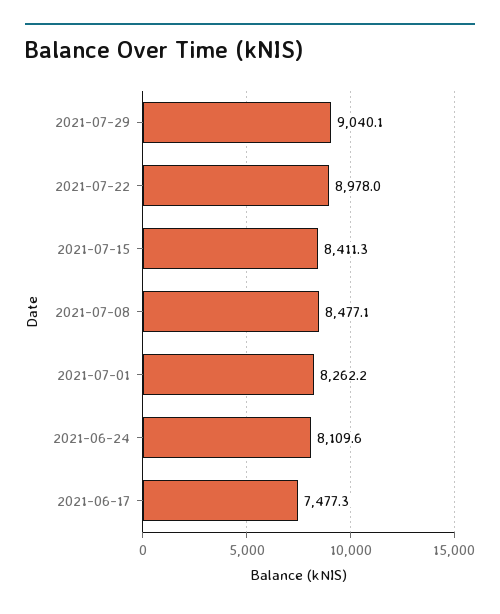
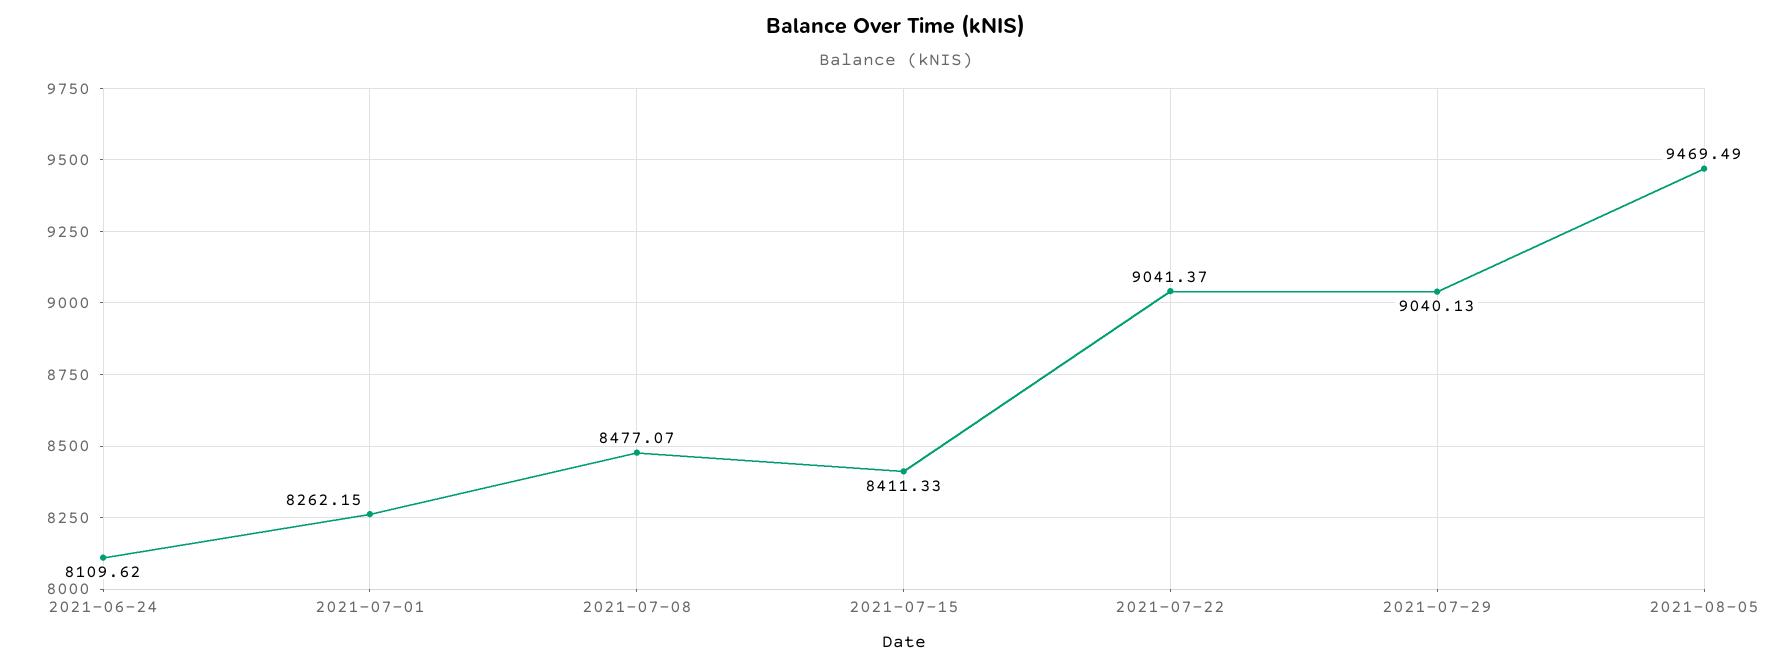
2021-07-22: 8978 -> 9041.37
2021-06-17: 7477.3 -> none
2021-08-05: none -> 9469.49

